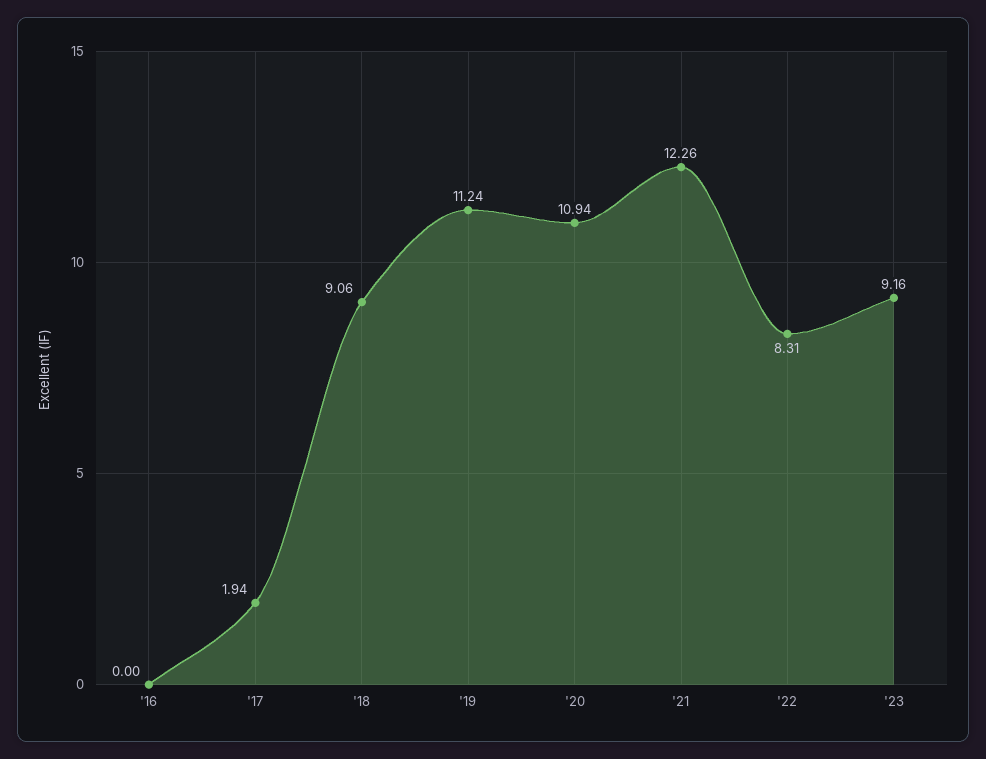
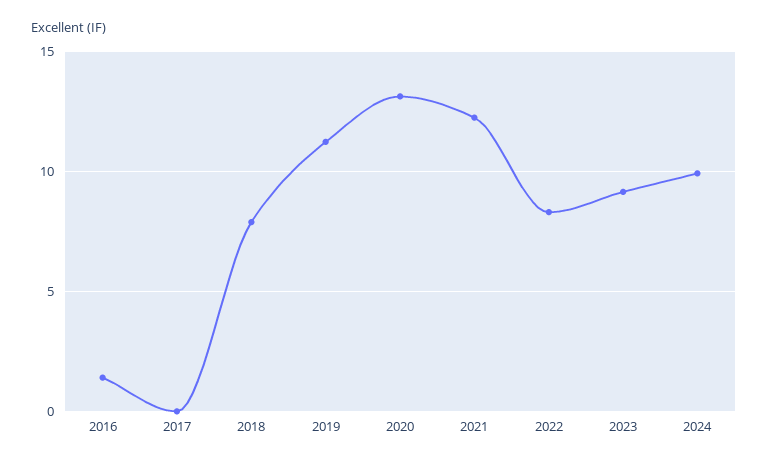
'16: 0 -> 1.5
'17: 1.94 -> 0
'18: 9.06 -> 8
'20: 10.94 -> 13
2024: none -> 10

